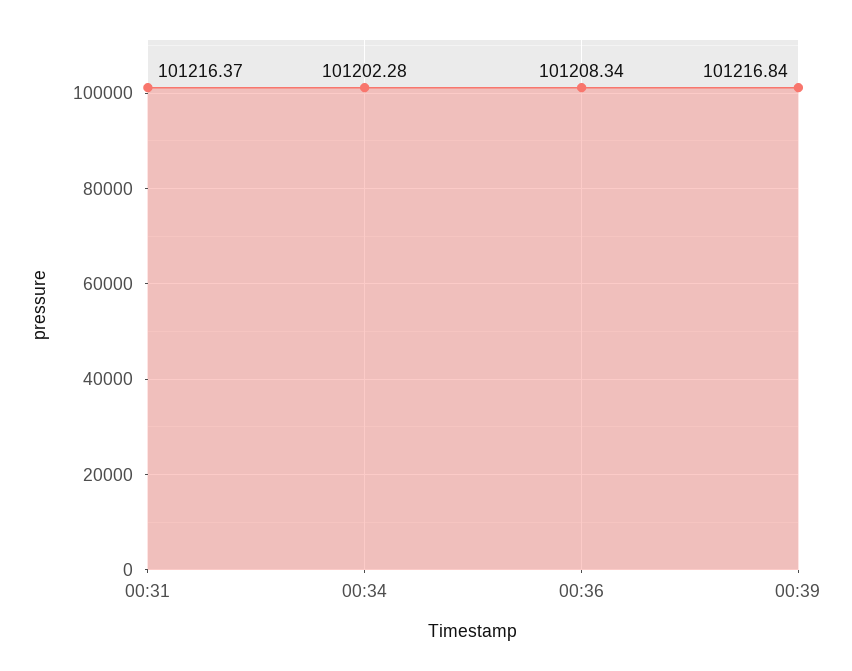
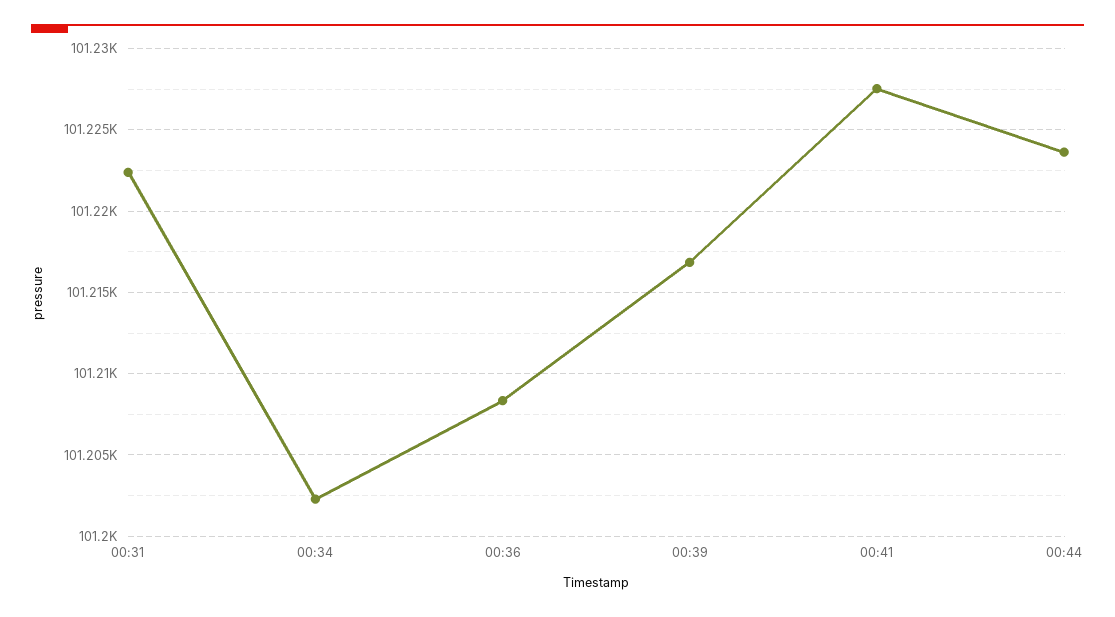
00:31: 101216.37 -> 101222.5
00:41: none -> 101227.5
00:44: none -> 101223.5

